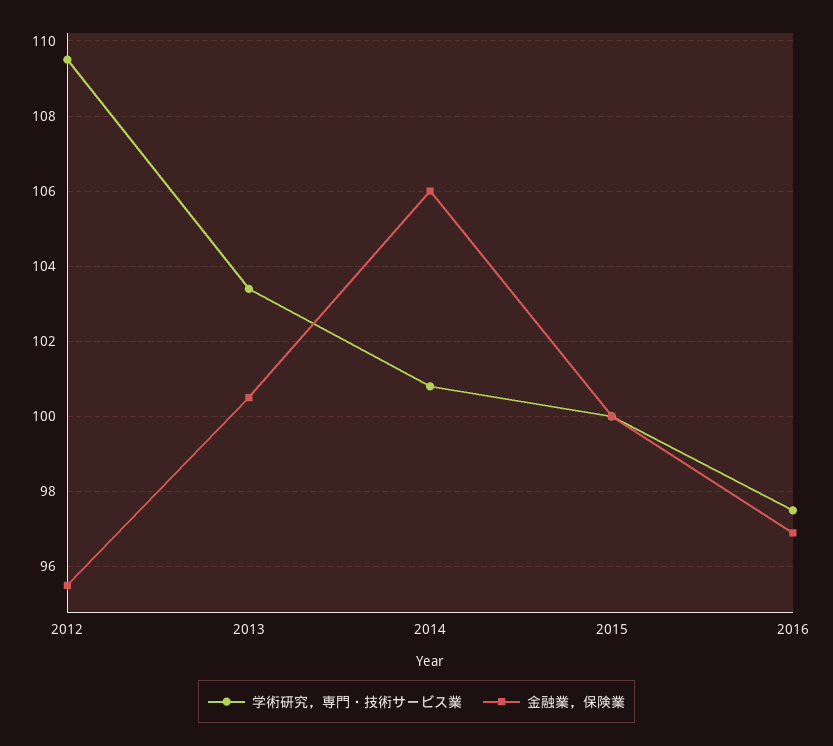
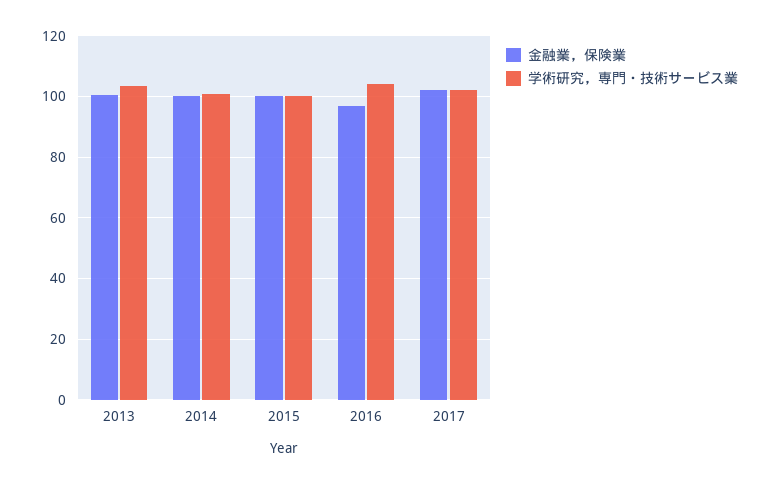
学術研究，専門・技術サービス業, 2012: 109.5 -> none
金融業，保険業, 2012: 95.5 -> none
金融業，保険業, 2014: 106 -> 100
学術研究，専門・技術サービス業, 2016: 97.5 -> 104
金融業，保険業, 2017: none -> 102
学術研究，専門・技術サービス業, 2017: none -> 102

